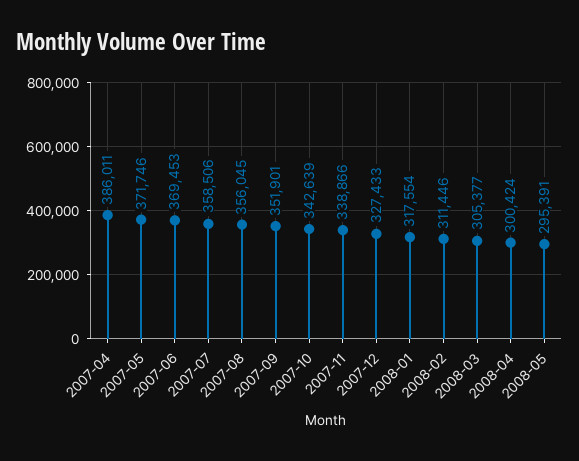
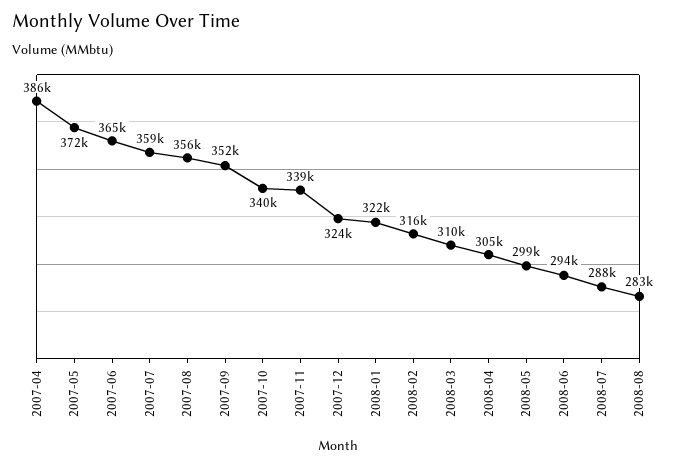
2007-06: 369453 -> 365000
2007-10: 342639 -> 340000
2007-12: 327433 -> 324000
2008-01: 317554 -> 322000
2008-02: 311446 -> 316000
2008-03: 305377 -> 310000
2008-04: 300424 -> 305000
2008-05: 295391 -> 299000
2008-06: none -> 294000
2008-07: none -> 288000
2008-08: none -> 283000

